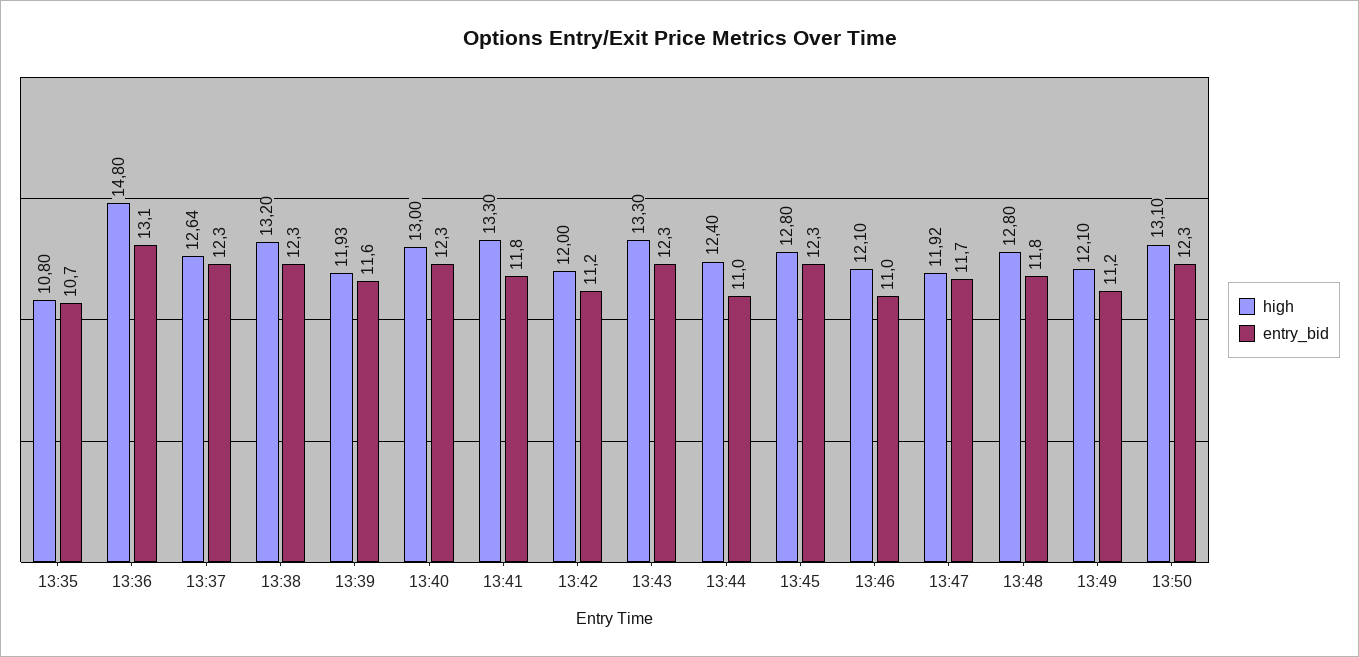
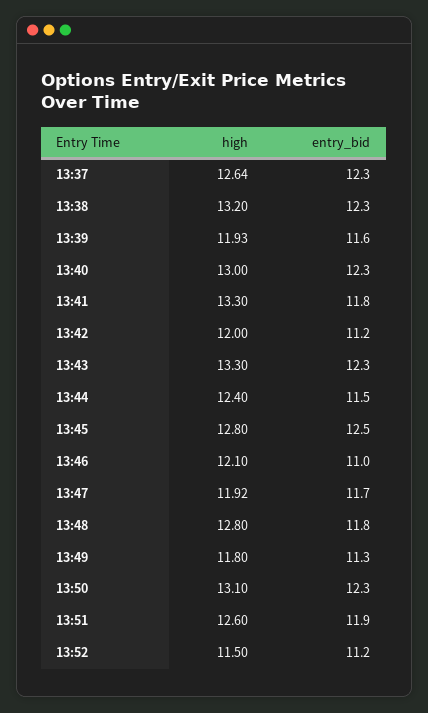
high, 13:35: 10.8 -> none
entry_bid, 13:35: 10.7 -> none
high, 13:36: 14.8 -> none
entry_bid, 13:36: 13.1 -> none
entry_bid, 13:44: 11 -> 11.5
entry_bid, 13:45: 12.3 -> 12.5
high, 13:49: 12.1 -> 11.8
entry_bid, 13:49: 11.2 -> 11.3
high, 13:51: none -> 12.6
entry_bid, 13:51: none -> 11.9
high, 13:52: none -> 11.5
entry_bid, 13:52: none -> 11.2

